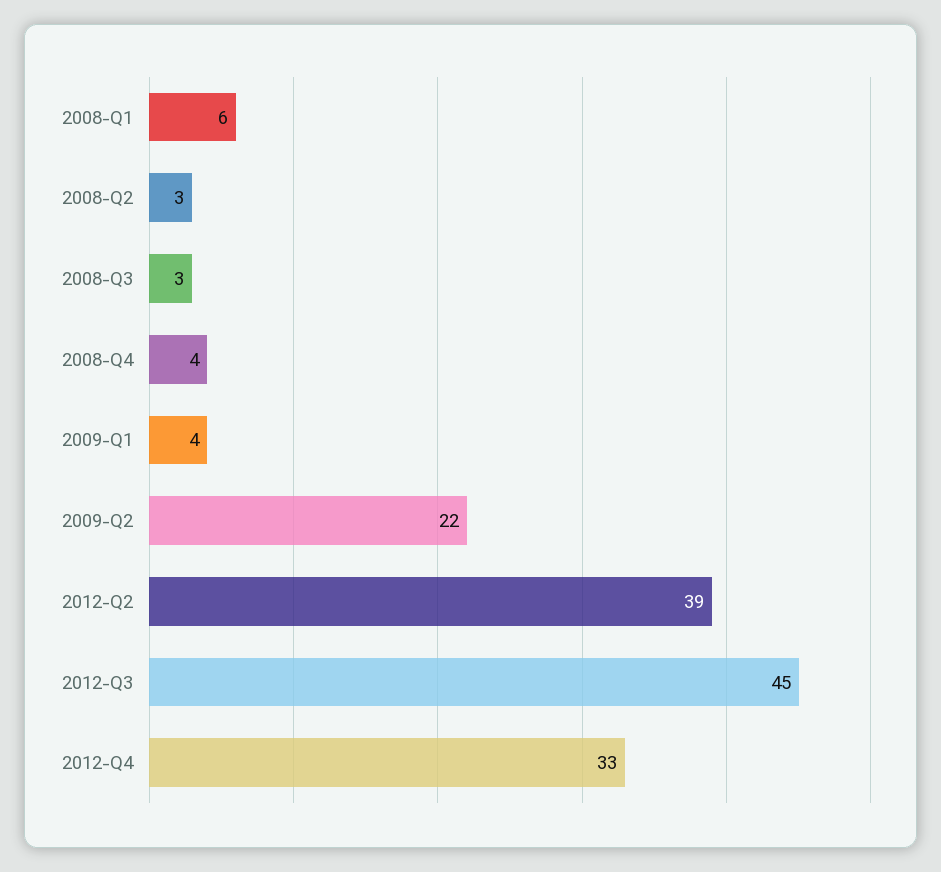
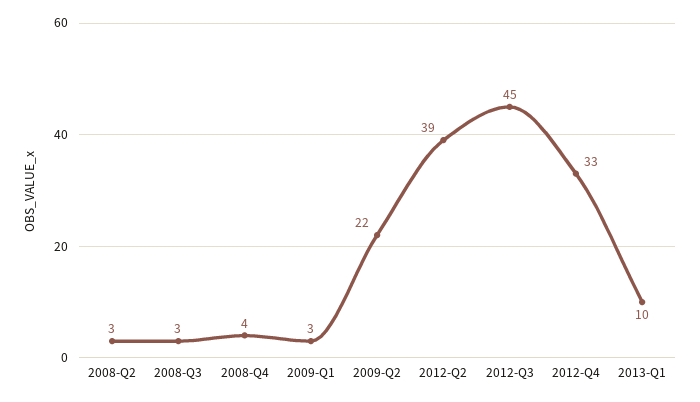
2008-Q1: 6 -> none
2009-Q1: 4 -> 3
2013-Q1: none -> 10

